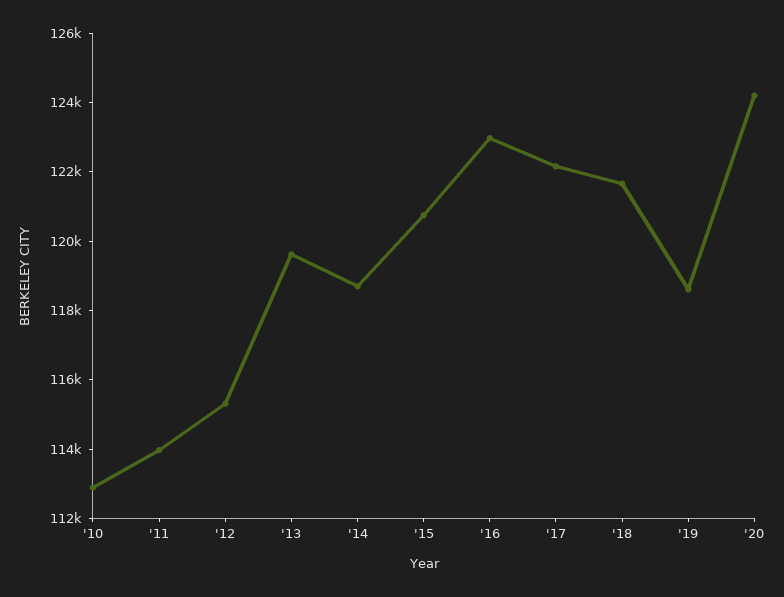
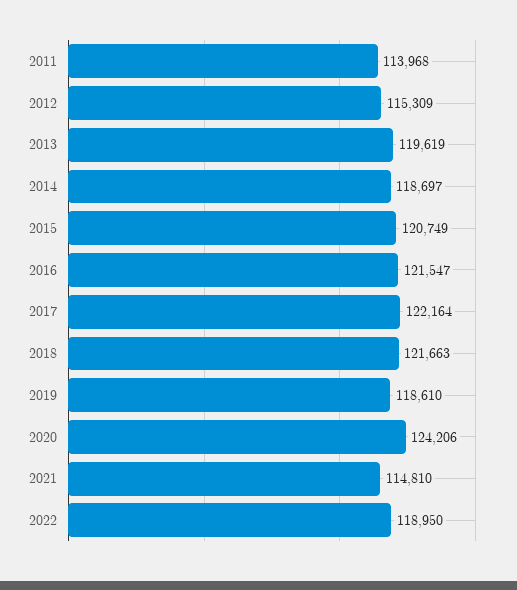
'10: 113000 -> none
'16: 123000 -> 121547
2021: none -> 114810
2022: none -> 118950

